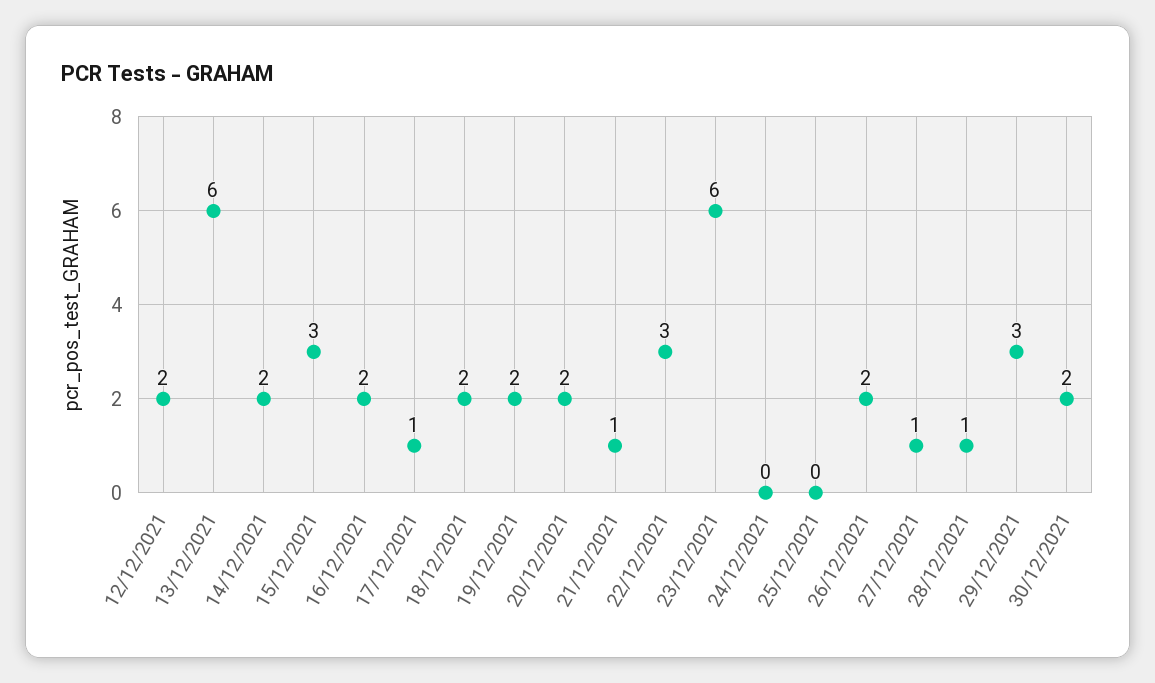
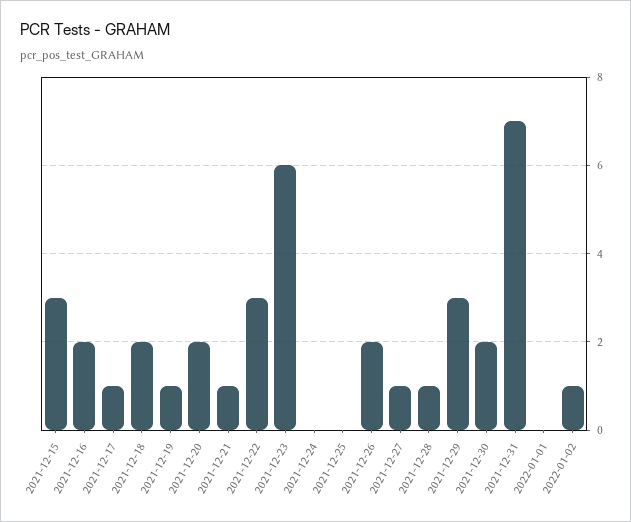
12/12/2021: 2 -> none
13/12/2021: 6 -> none
14/12/2021: 2 -> none
19/12/2021: 2 -> 1
2021-12-31: none -> 7
2022-01-01: none -> 0
2022-01-02: none -> 1

